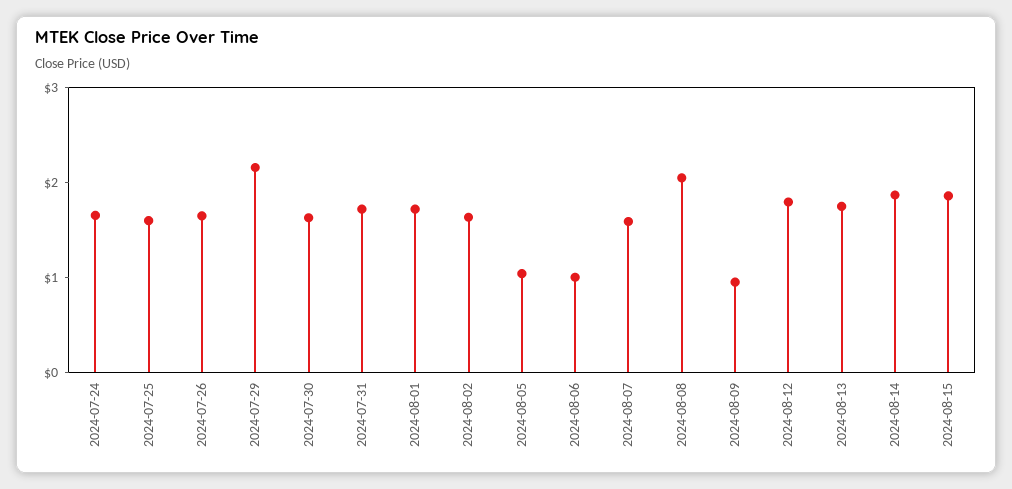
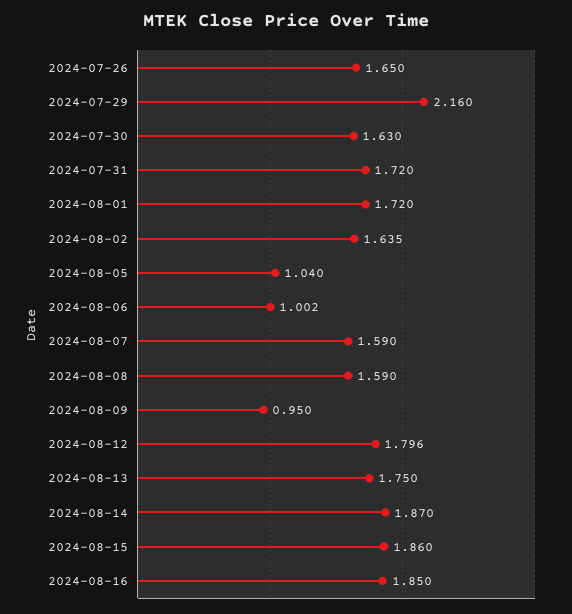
2024-07-24: 1.6 -> none
2024-07-25: 1.6 -> none
2024-08-08: 2 -> 1.59
2024-08-16: none -> 1.85

